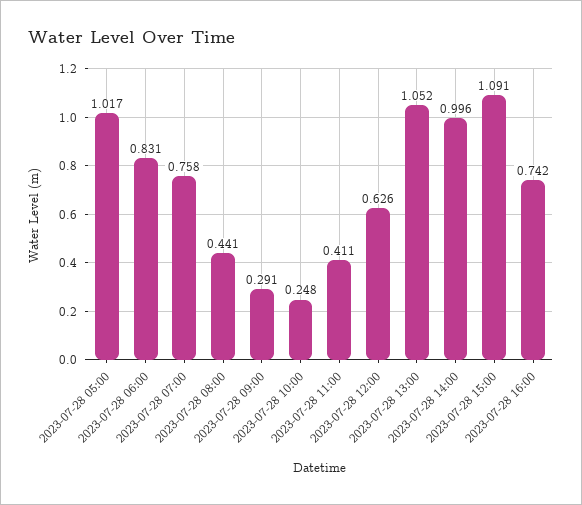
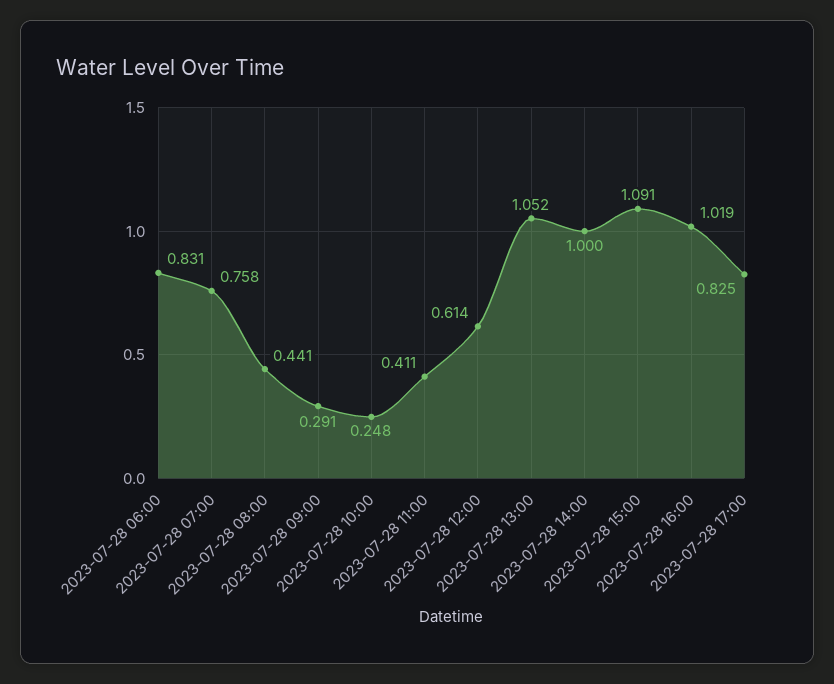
2023-07-28 05:00: 1.017 -> none
2023-07-28 12:00: 0.626 -> 0.614
2023-07-28 14:00: 0.996 -> 1
2023-07-28 16:00: 0.742 -> 1.019
2023-07-28 17:00: none -> 0.825

